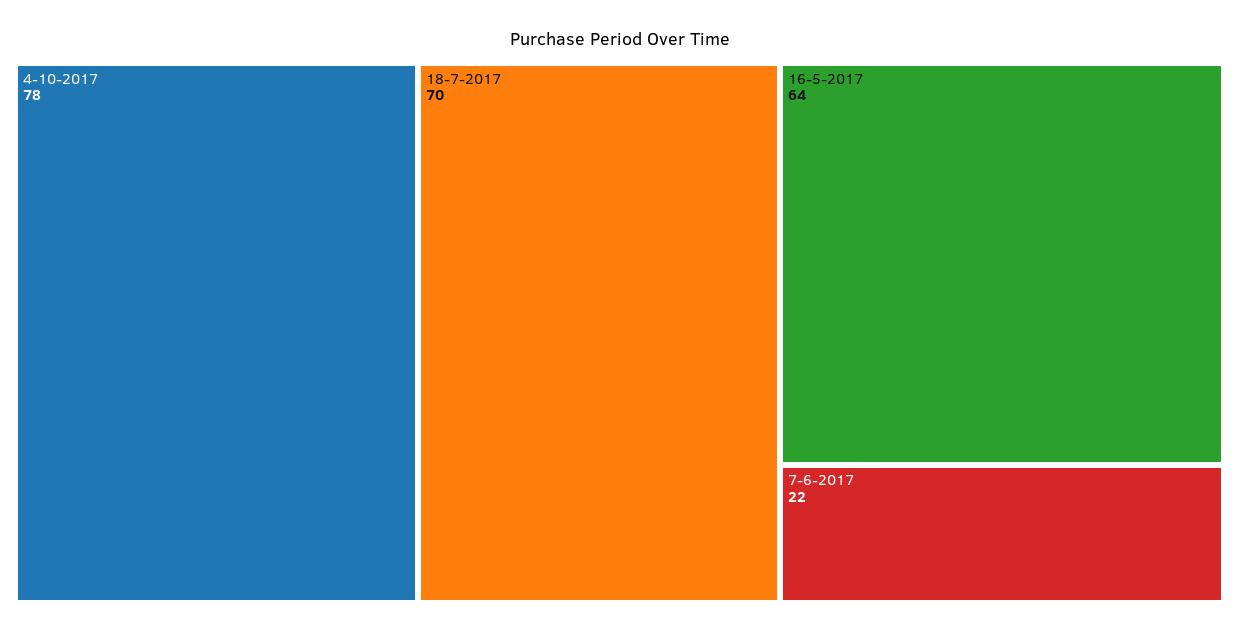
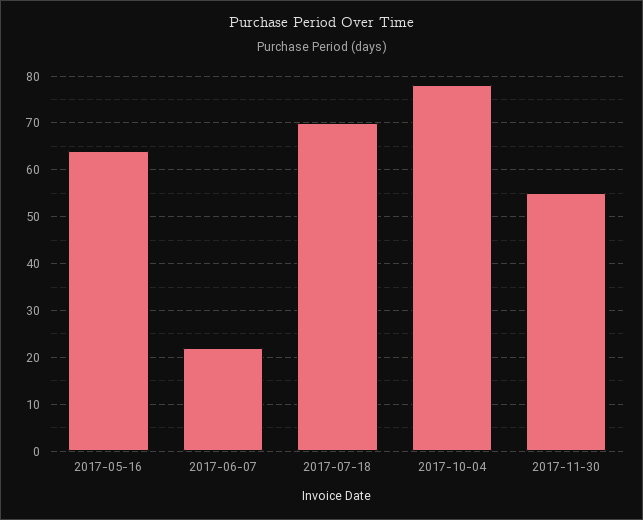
2017-11-30: none -> 55

